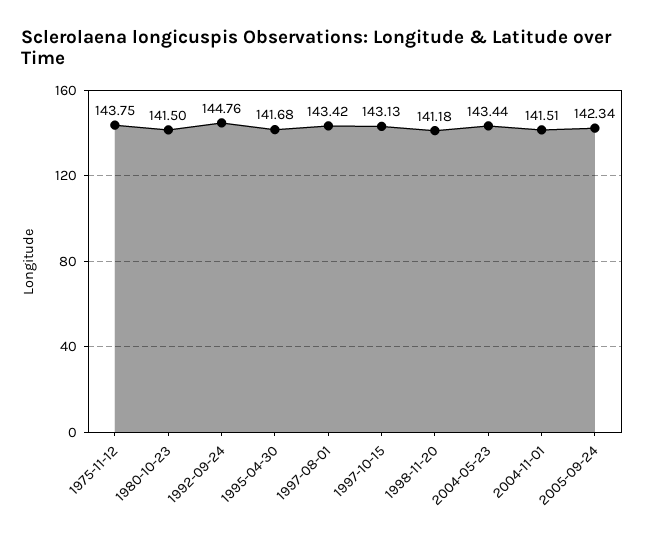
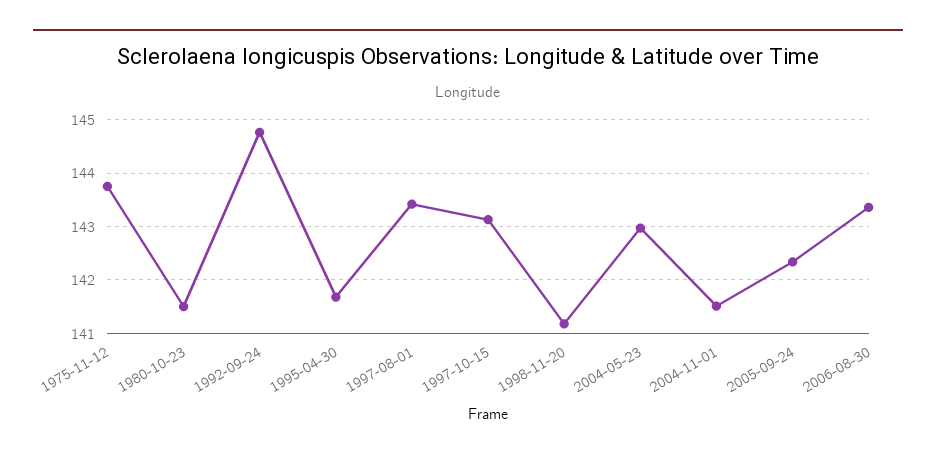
2004-05-23: 143.44 -> 143
2006-08-30: none -> 143.4

